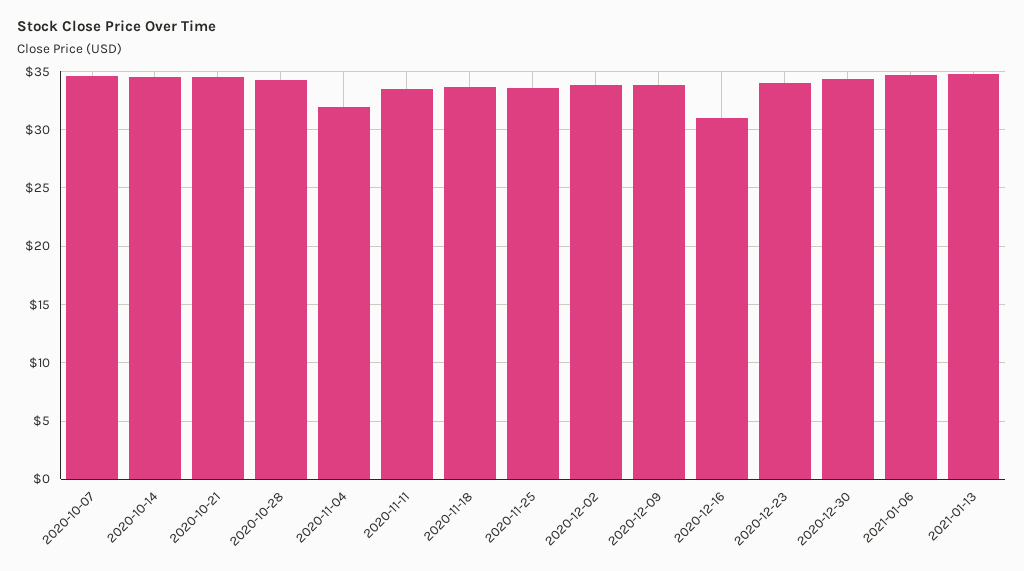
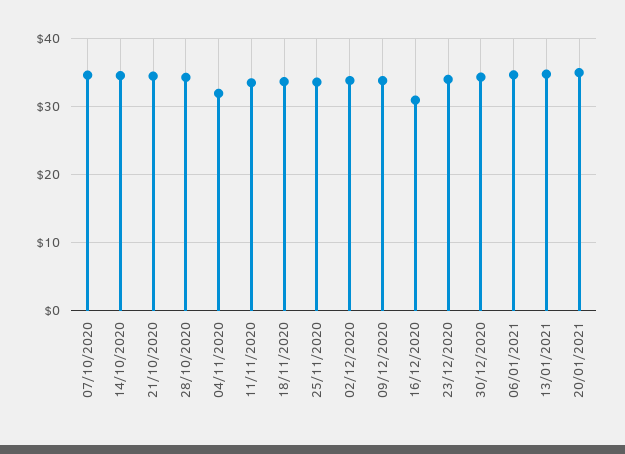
20/01/2021: none -> 35

